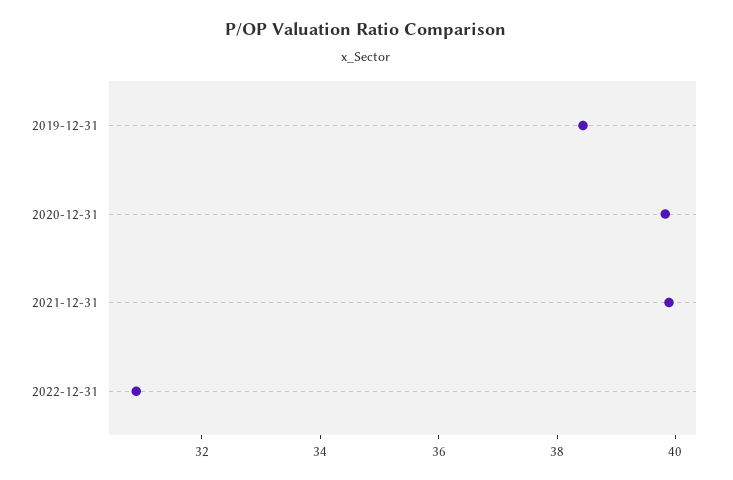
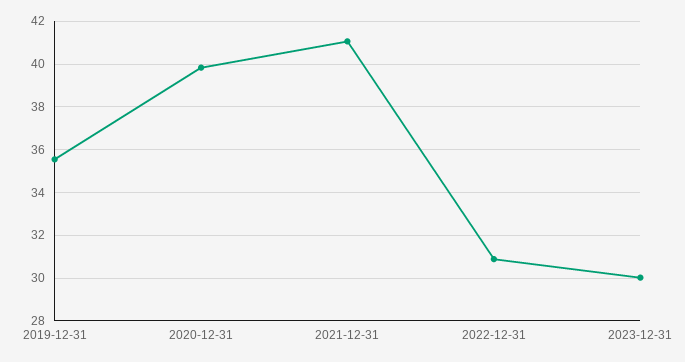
2019-12-31: 38.5 -> 35.5
2021-12-31: 40 -> 41
2023-12-31: none -> 30

